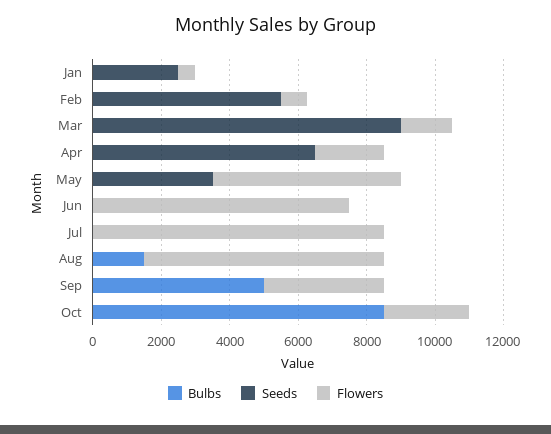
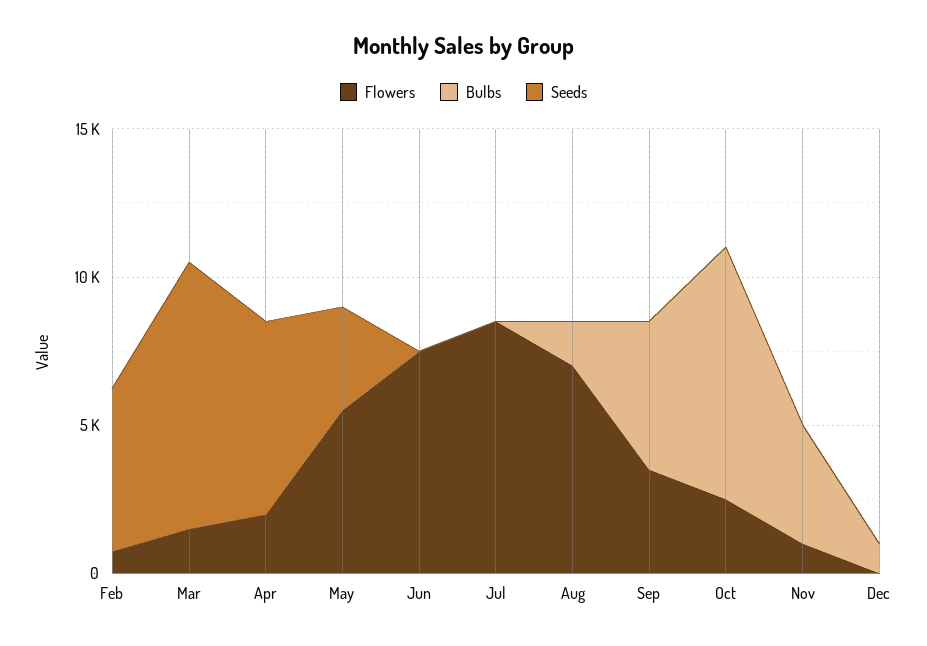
Bulbs, Jan: 0 -> none
Seeds, Jan: 2500 -> none
Flowers, Jan: 500 -> none
Flowers, Nov: none -> 1000
Bulbs, Nov: none -> 4000
Seeds, Nov: none -> 0
Flowers, Dec: none -> 0
Bulbs, Dec: none -> 1000
Seeds, Dec: none -> 0

